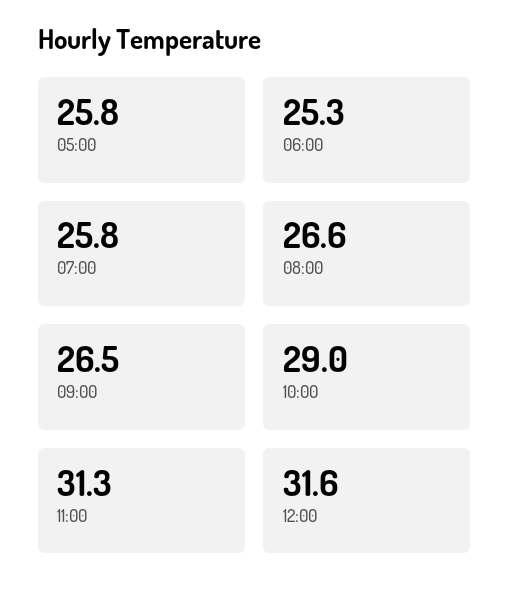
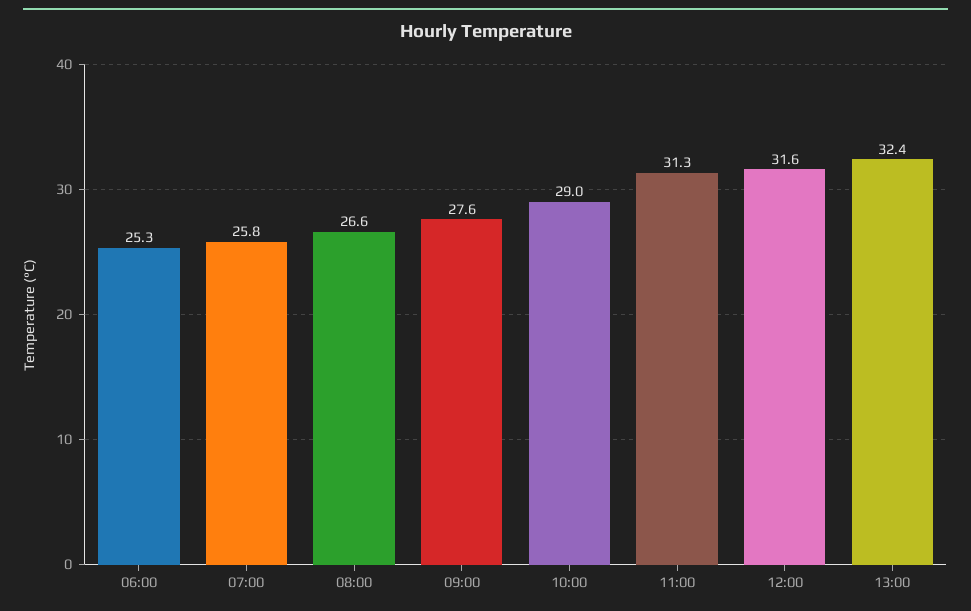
05:00: 25.8 -> none
09:00: 26.5 -> 27.6
13:00: none -> 32.4

